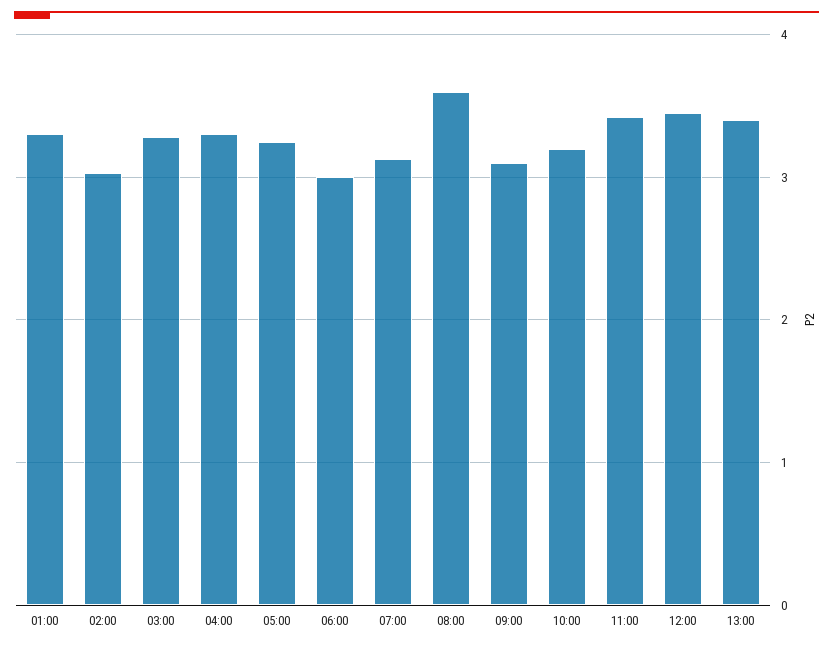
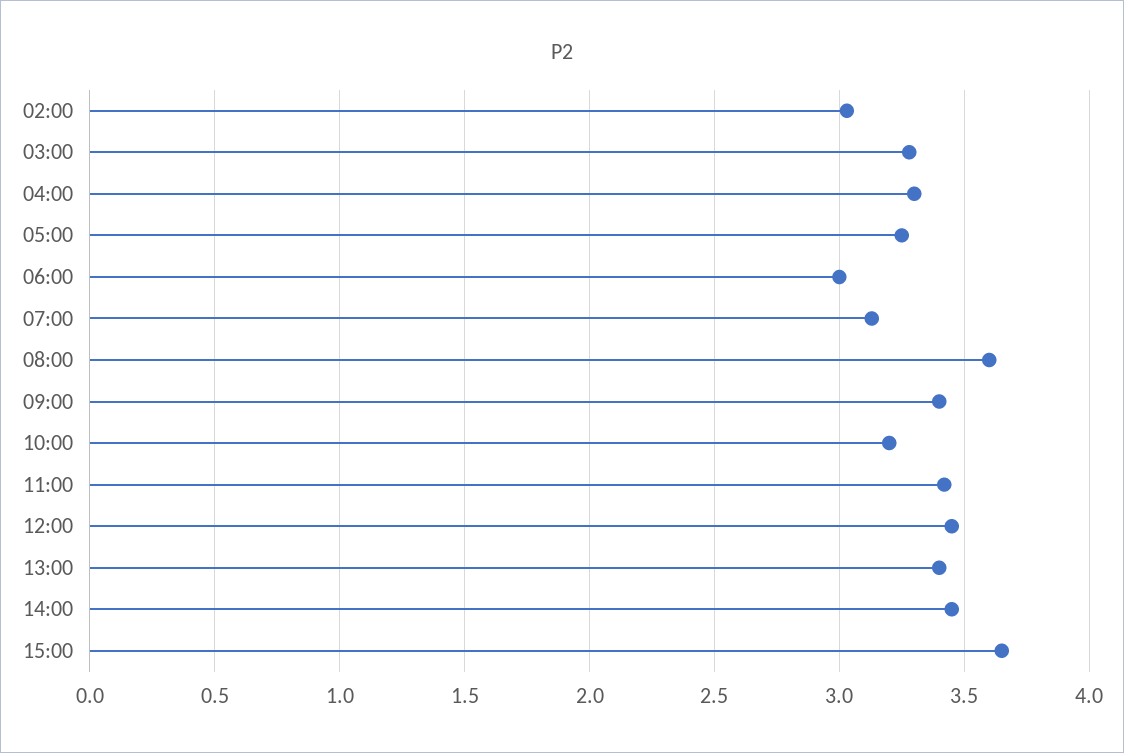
01:00: 3.3 -> none
09:00: 3.1 -> 3.4
14:00: none -> 3.45
15:00: none -> 3.65

